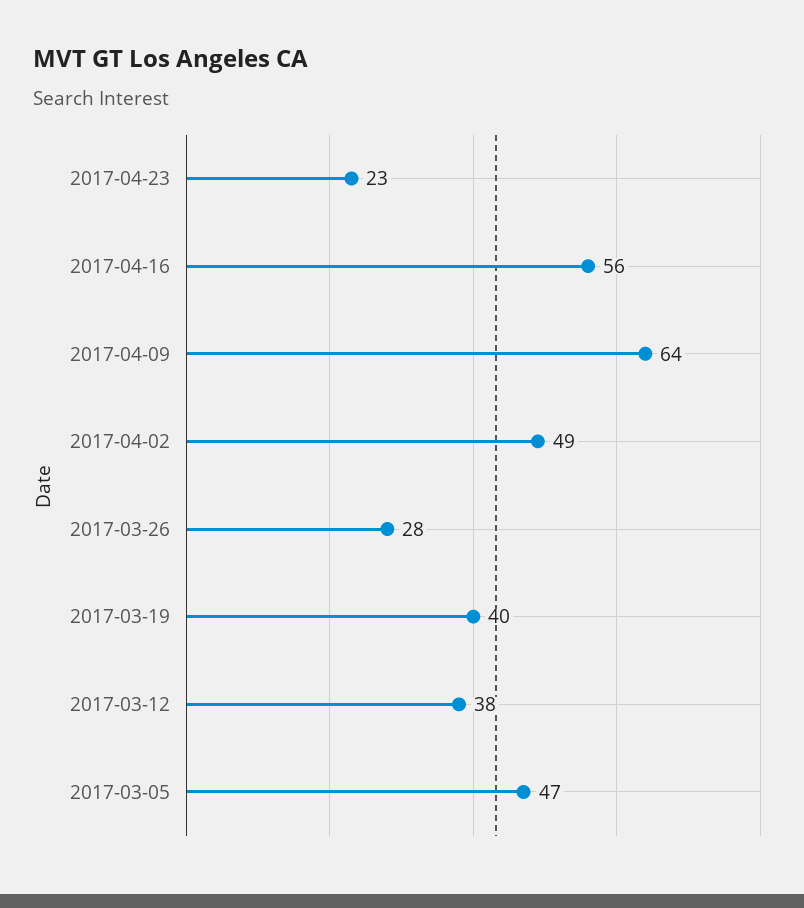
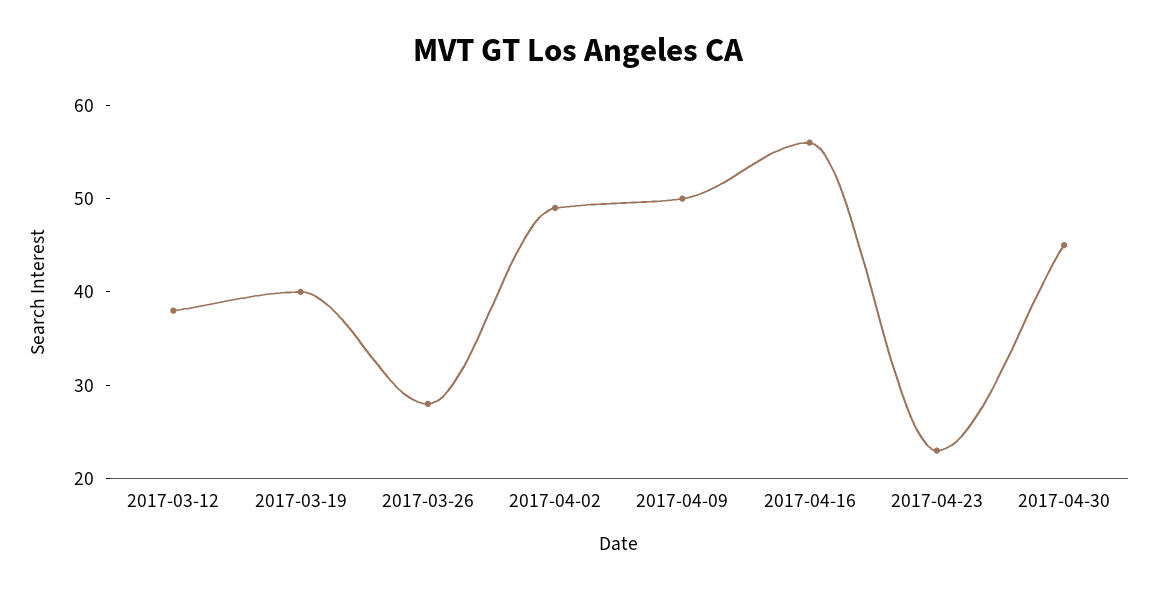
2017-04-09: 64 -> 50
2017-03-05: 47 -> none
2017-04-30: none -> 45

